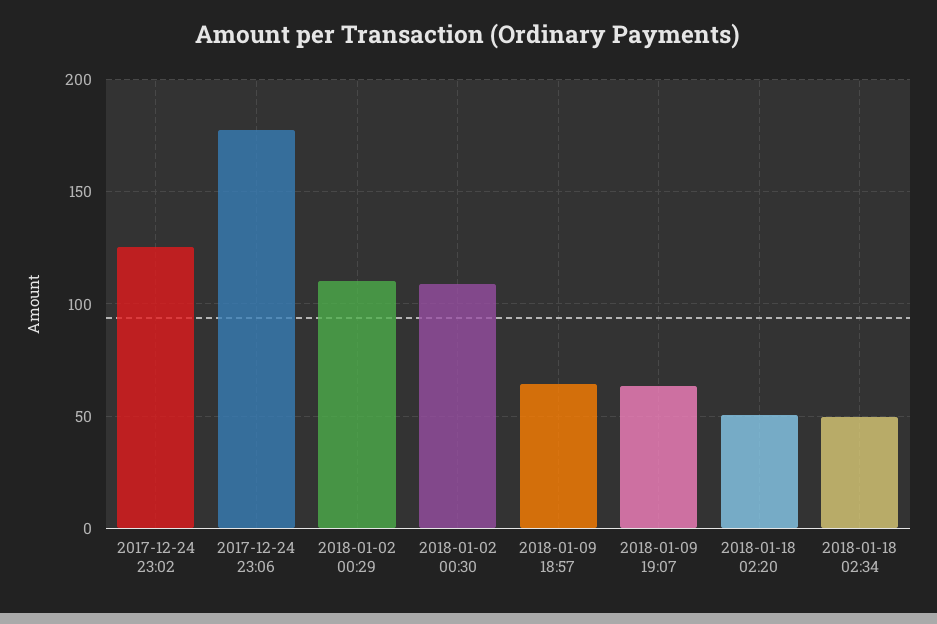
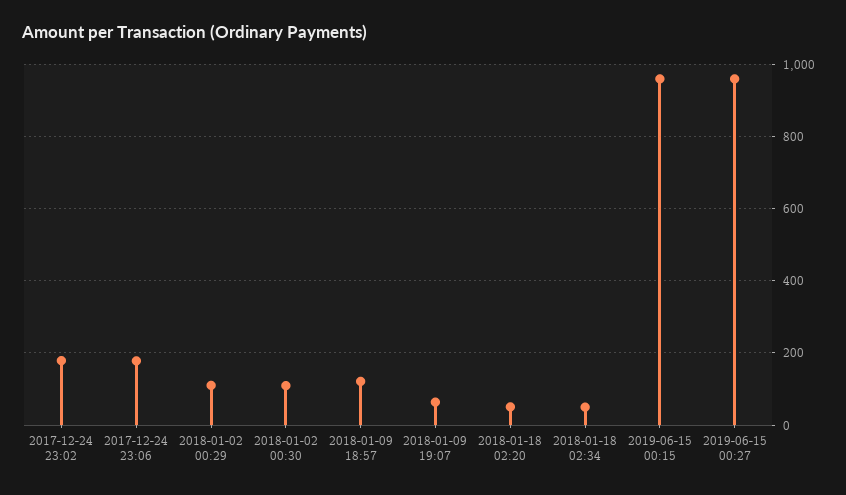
2017-12-24 23:02: 125 -> 180
2018-01-09 18:57: 65 -> 120
2019-06-15 00:15: none -> 960
2019-06-15 00:27: none -> 960

